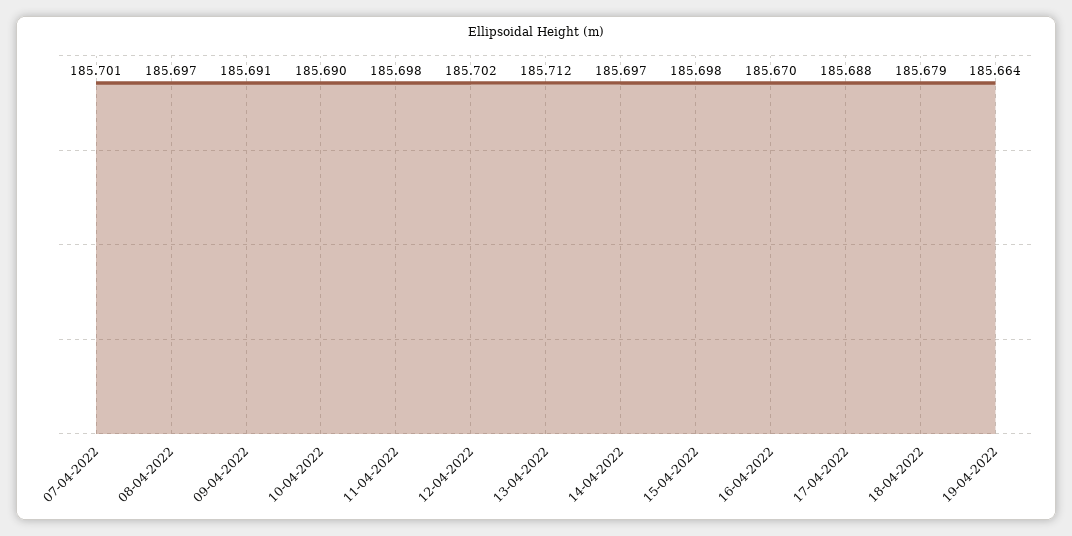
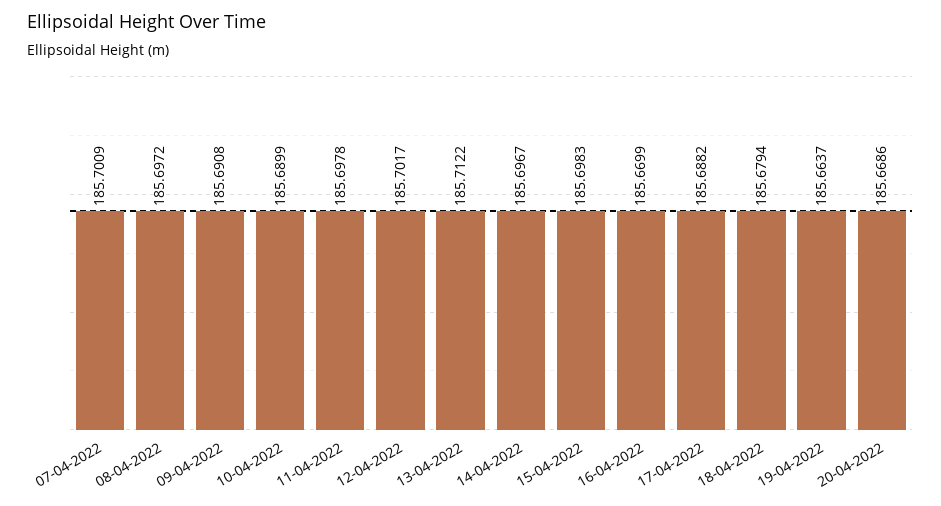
20-04-2022: none -> 185.6686

